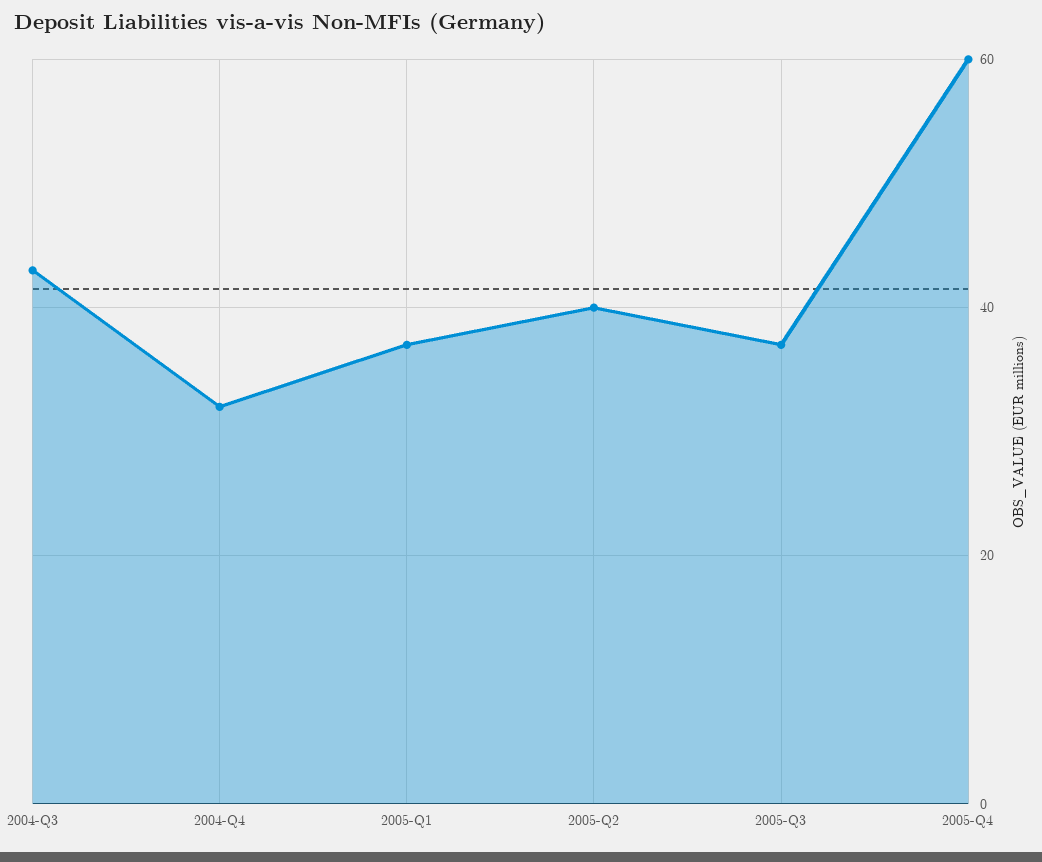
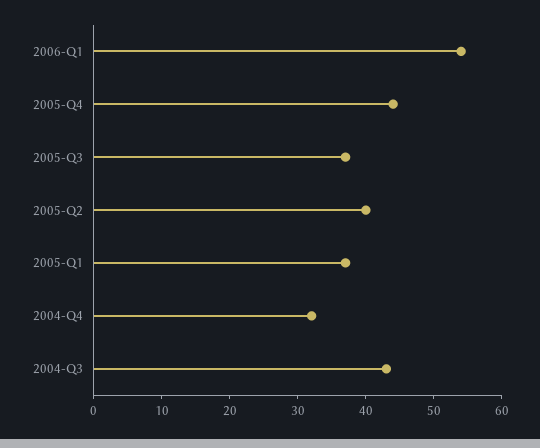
2005-Q4: 60 -> 45
2006-Q1: none -> 55

